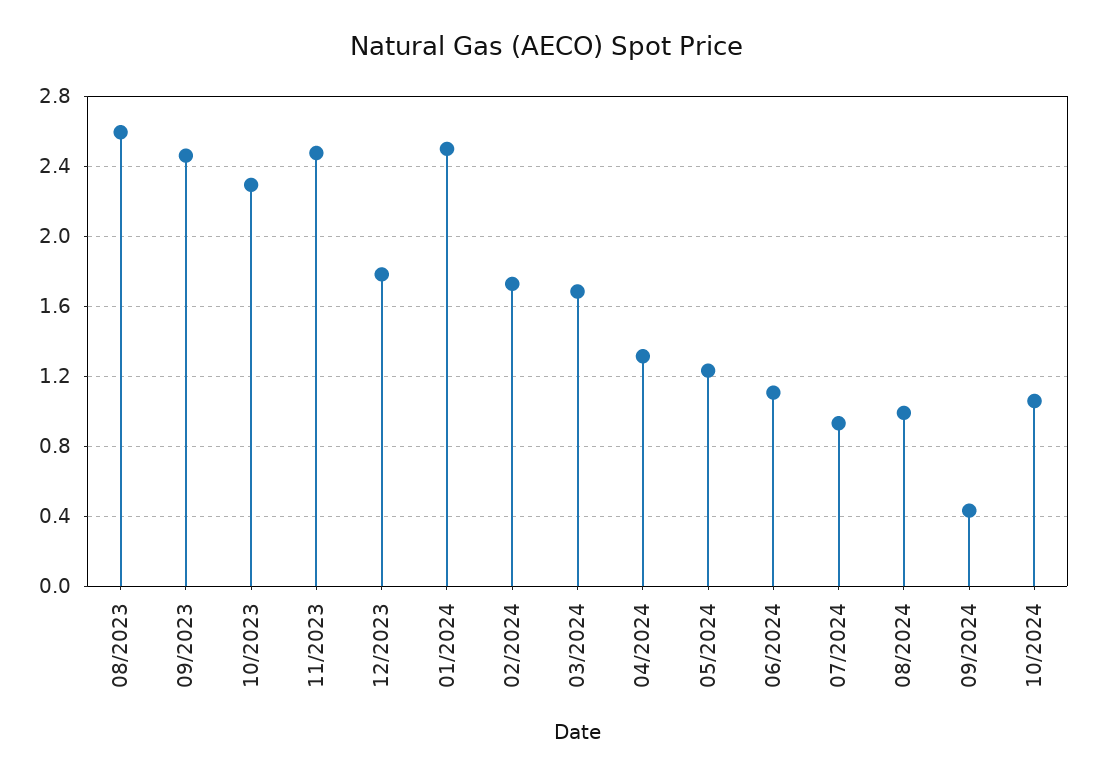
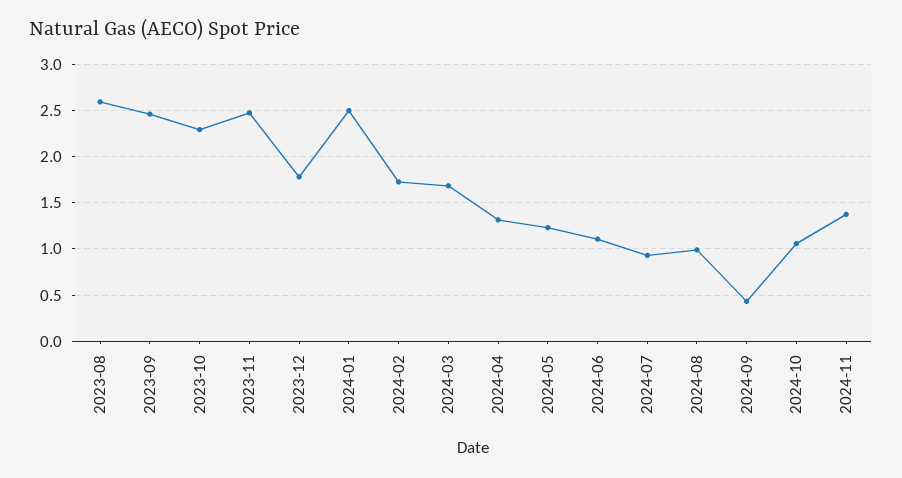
2024-11: none -> 1.4

